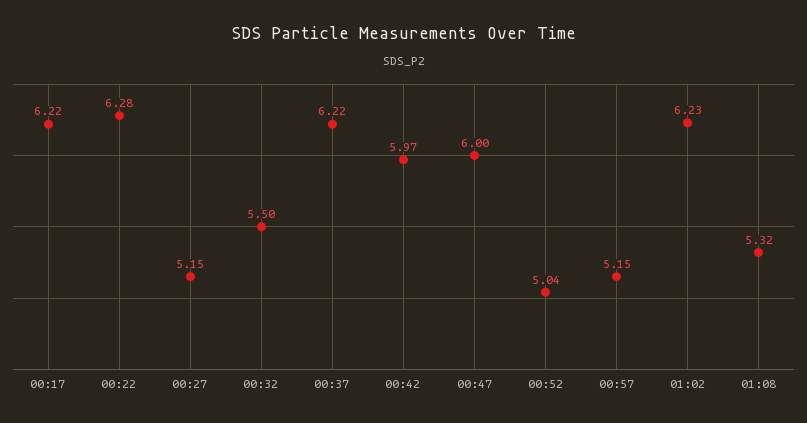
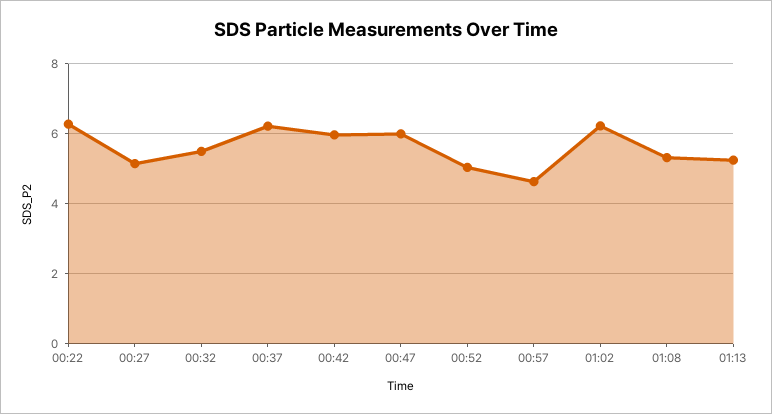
00:17: 6.22 -> none
00:57: 5.15 -> 4.6
01:13: none -> 5.2

